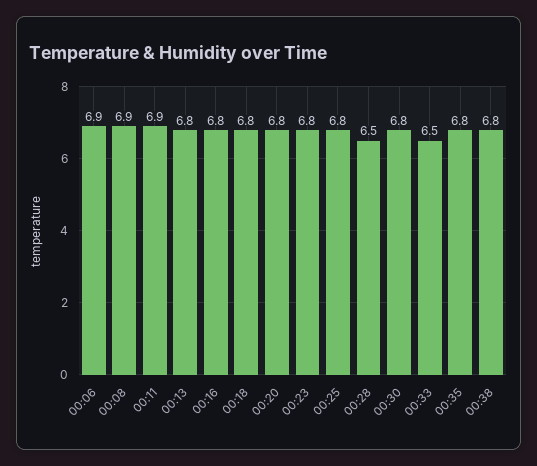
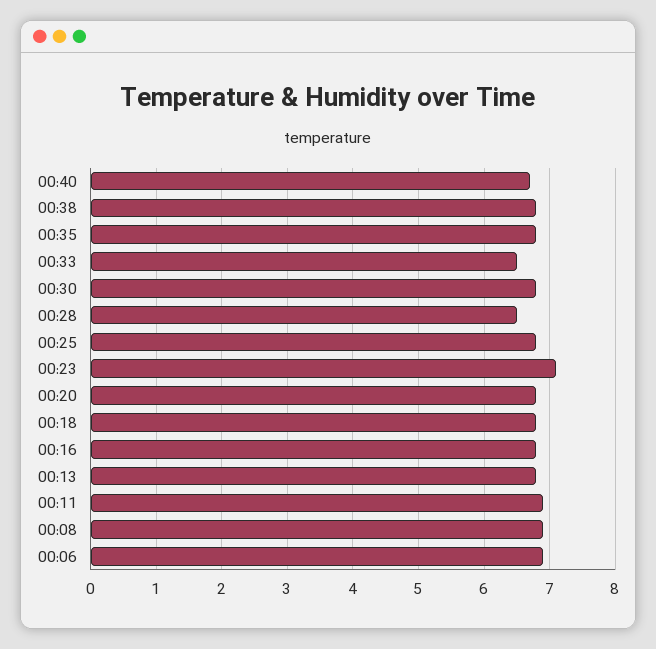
00:23: 6.8 -> 7.1
00:40: none -> 6.7

